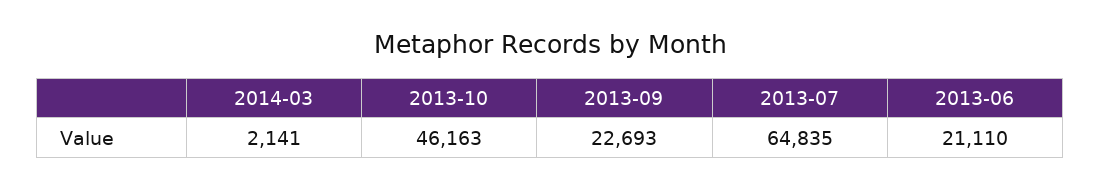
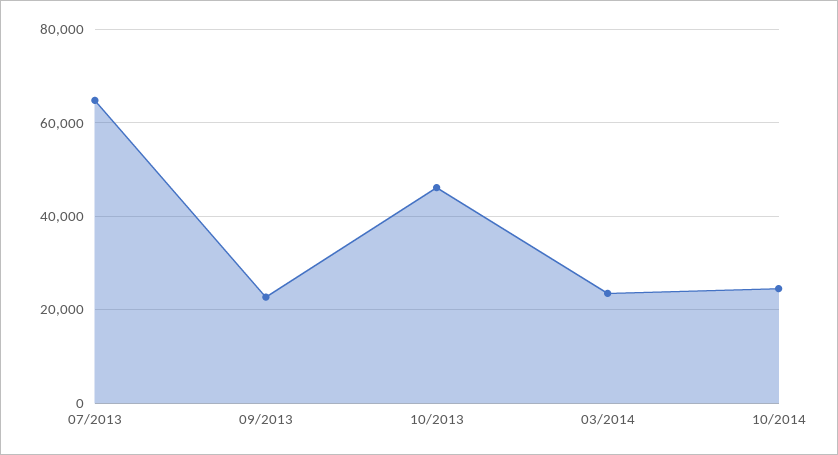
2014-03: 2141 -> 24000
2013-06: 21110 -> none
10/2014: none -> 24000

